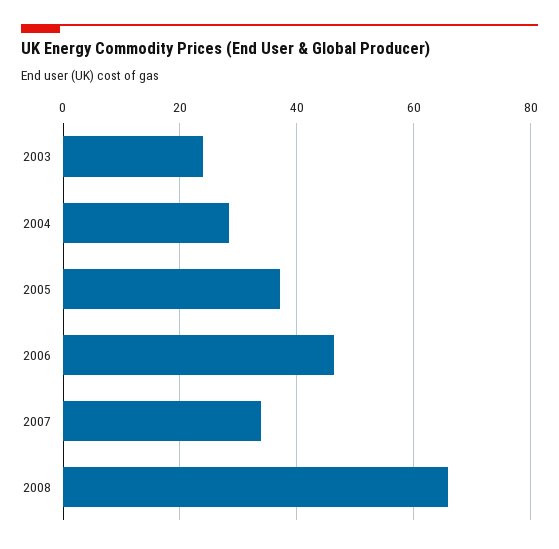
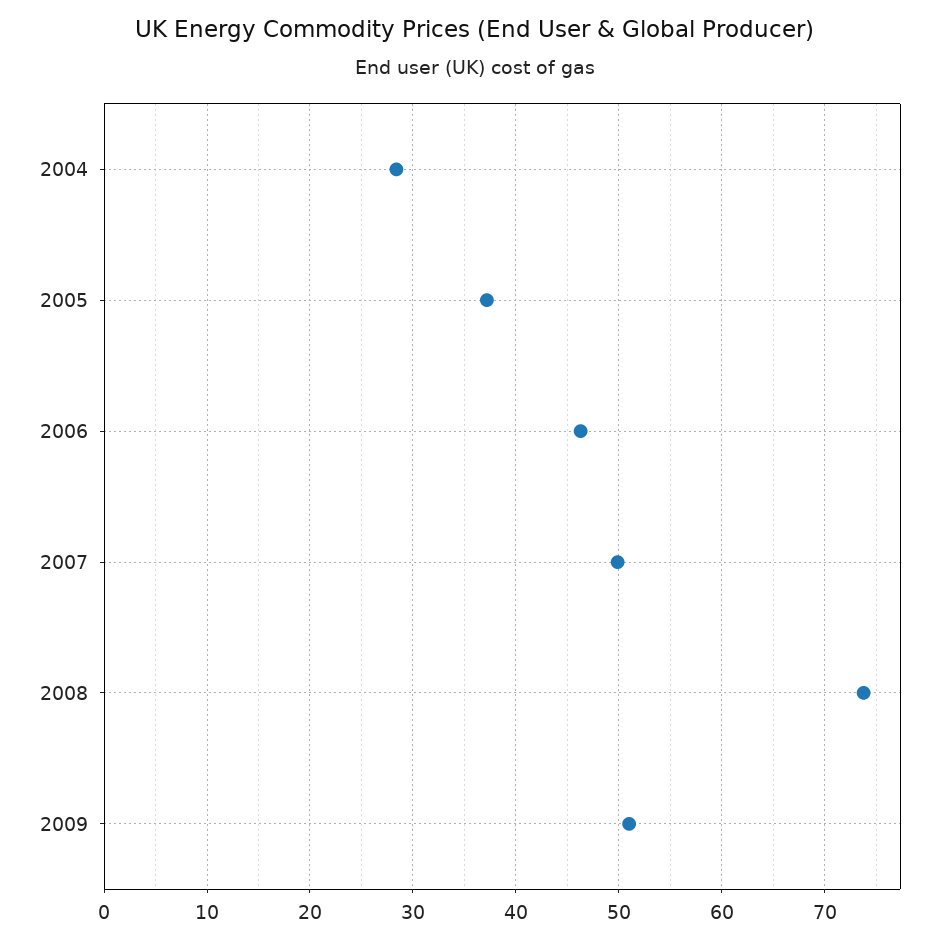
2003: 24 -> none
2007: 34 -> 50
2008: 66 -> 74
2009: none -> 51

